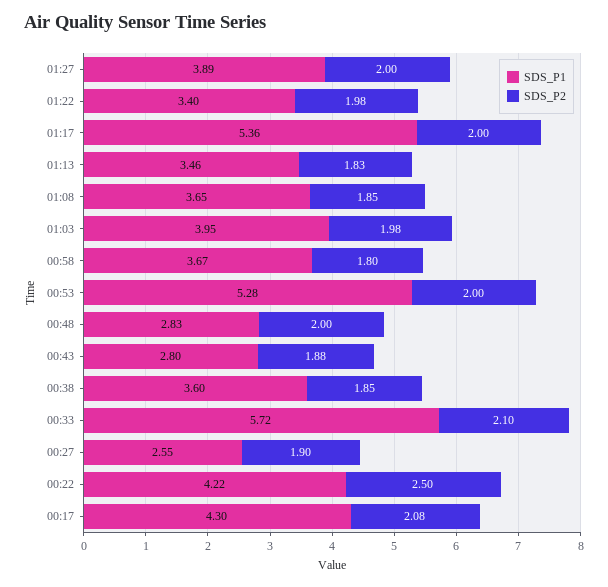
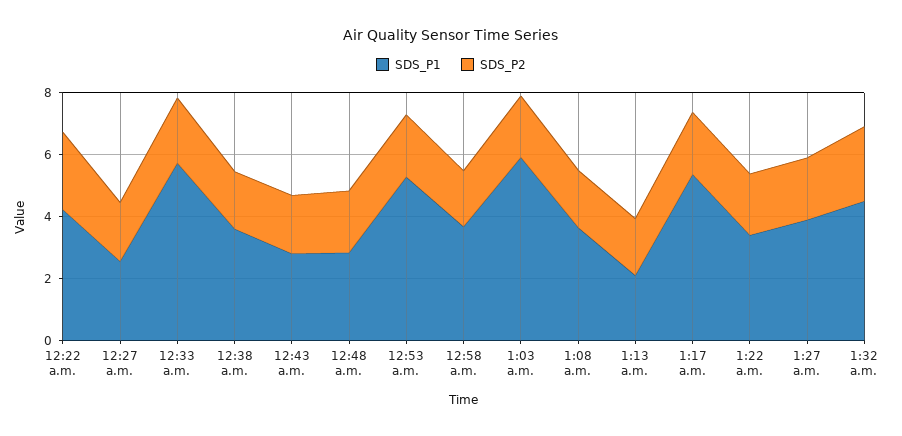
SDS_P1, 01:13: 3.46 -> 2
SDS_P1, 01:03: 3.95 -> 6
SDS_P1, 00:17: 4.3 -> none
SDS_P2, 00:17: 2.08 -> none
SDS_P1, 1:32 a.m.: none -> 4.5
SDS_P2, 1:32 a.m.: none -> 2.5

